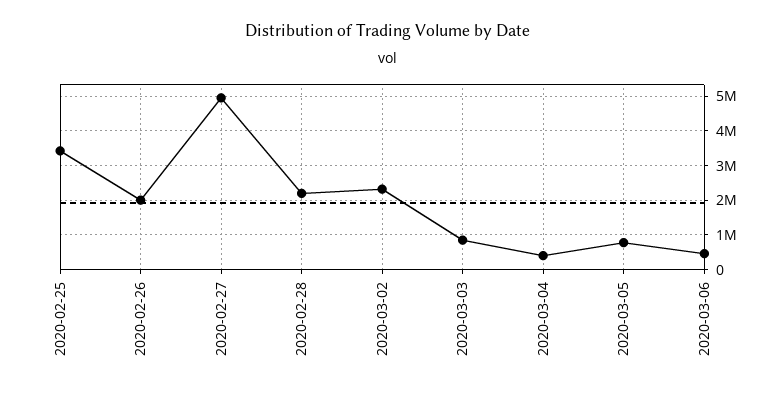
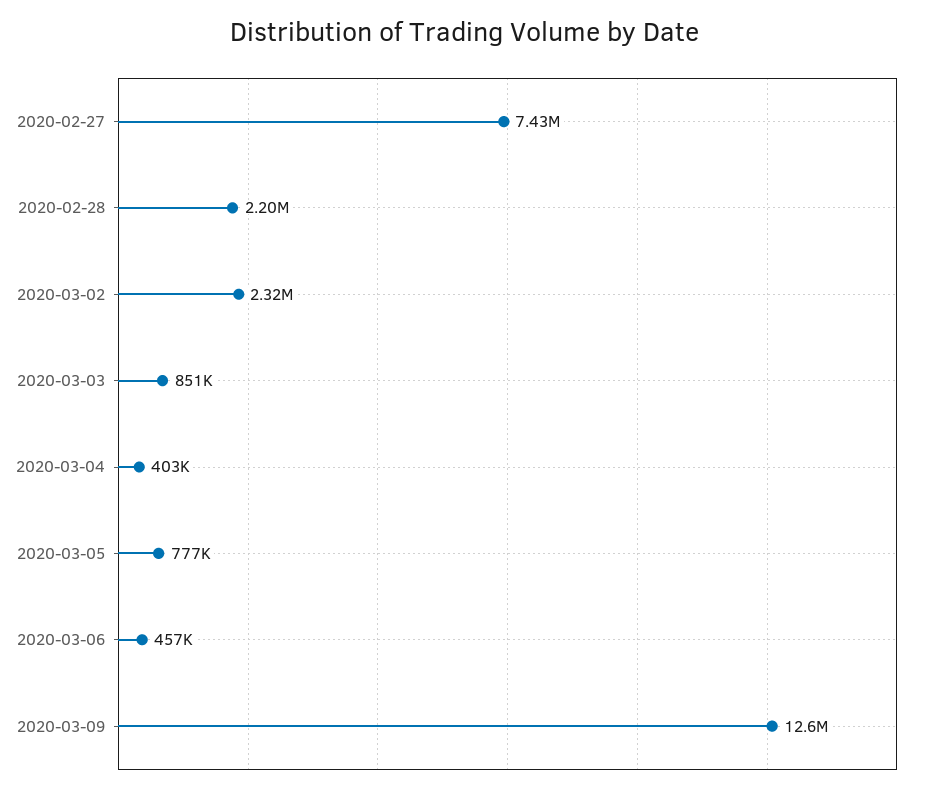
2020-02-25: 3400000 -> none
2020-02-26: 2000000 -> none
2020-02-27: 5000000 -> 7430000
2020-03-09: none -> 12600000

